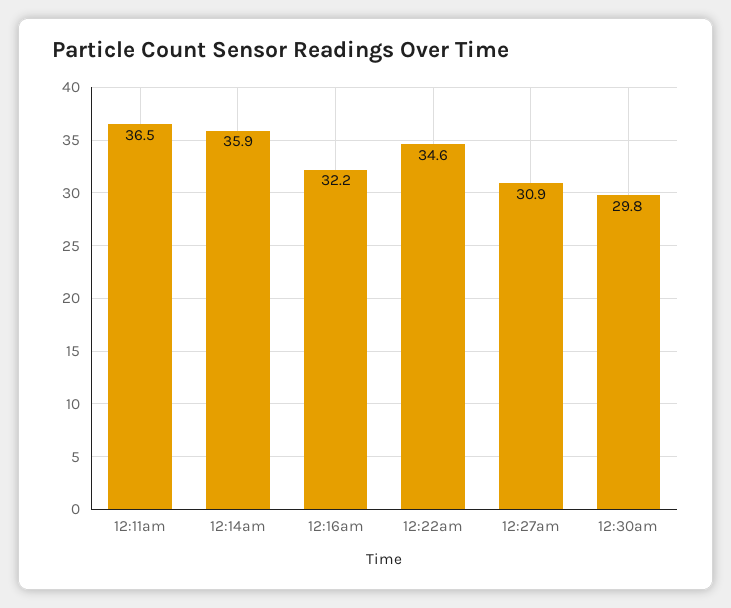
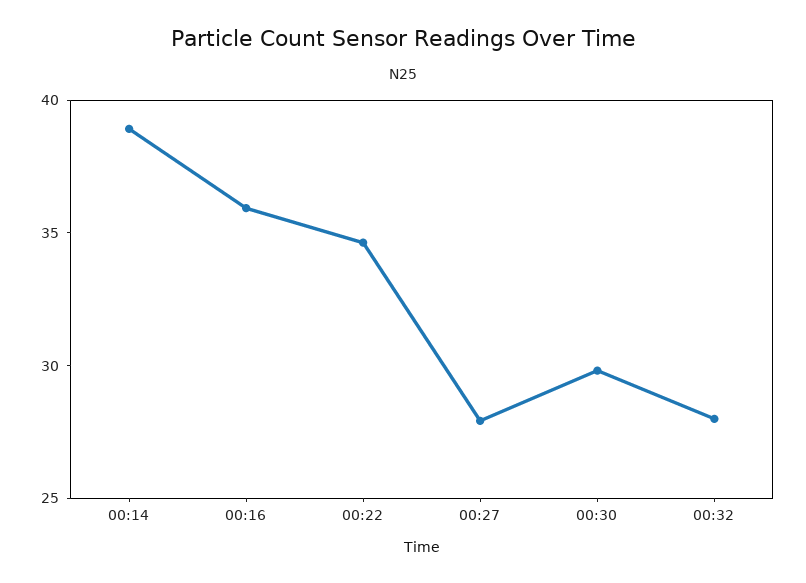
12:11am: 36.5 -> none
12:14am: 35.9 -> 39
12:16am: 32.2 -> 36
12:27am: 30.9 -> 28
00:32: none -> 28

